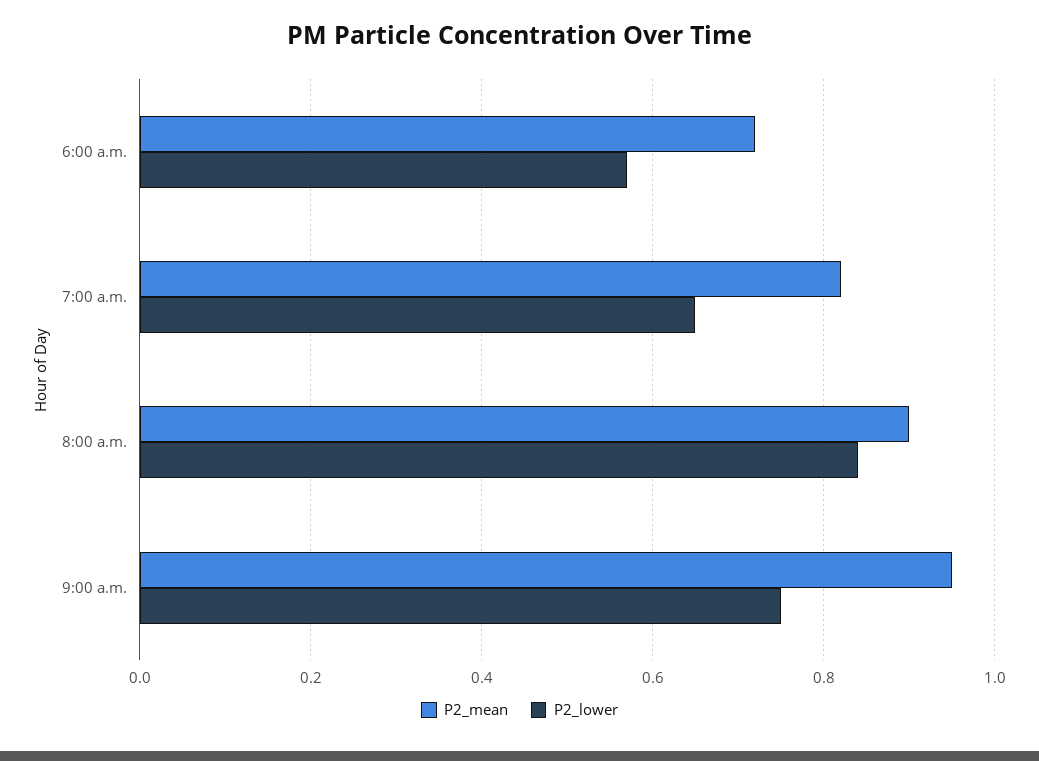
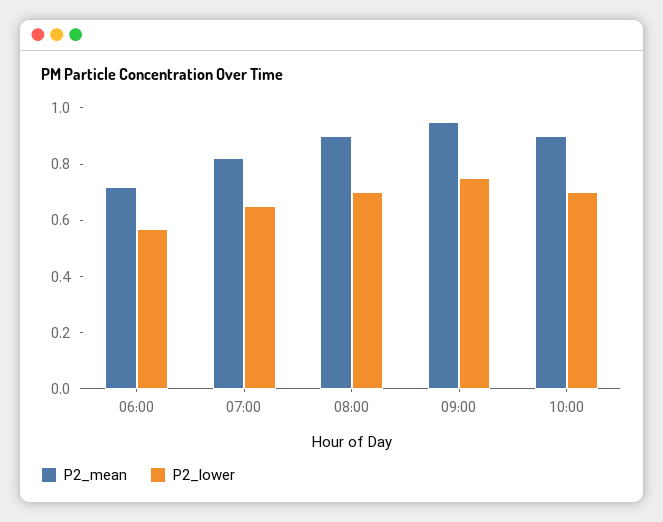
P2_lower, 8:00 a.m.: 0.85 -> 0.7
P2_mean, 10:00: none -> 0.9
P2_lower, 10:00: none -> 0.7

